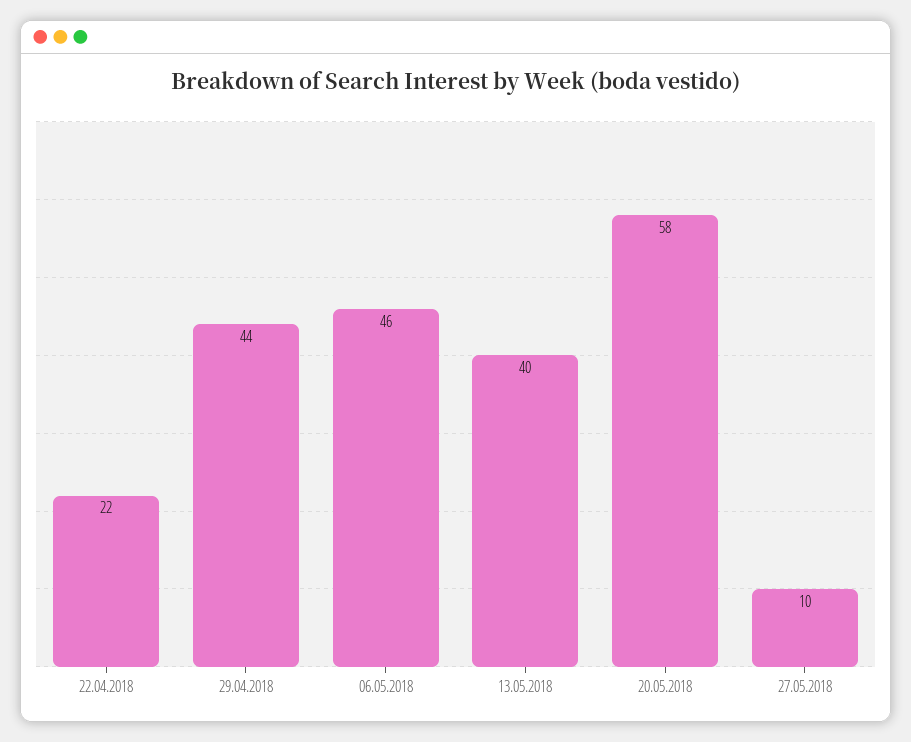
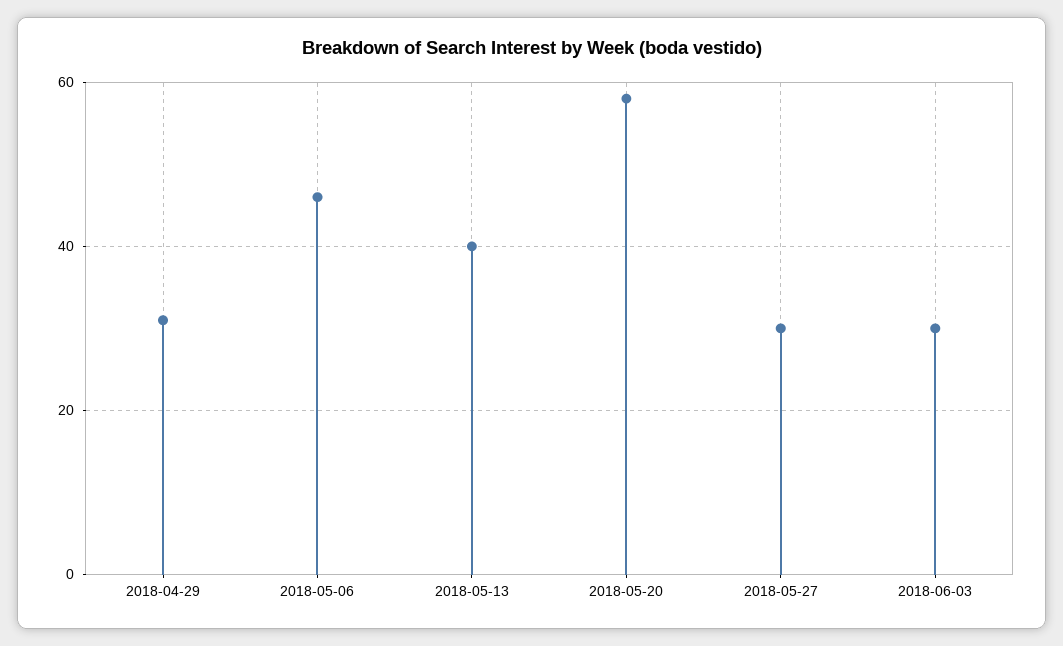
22.04.2018: 22 -> none
29.04.2018: 44 -> 30
27.05.2018: 10 -> 30
2018-06-03: none -> 30

